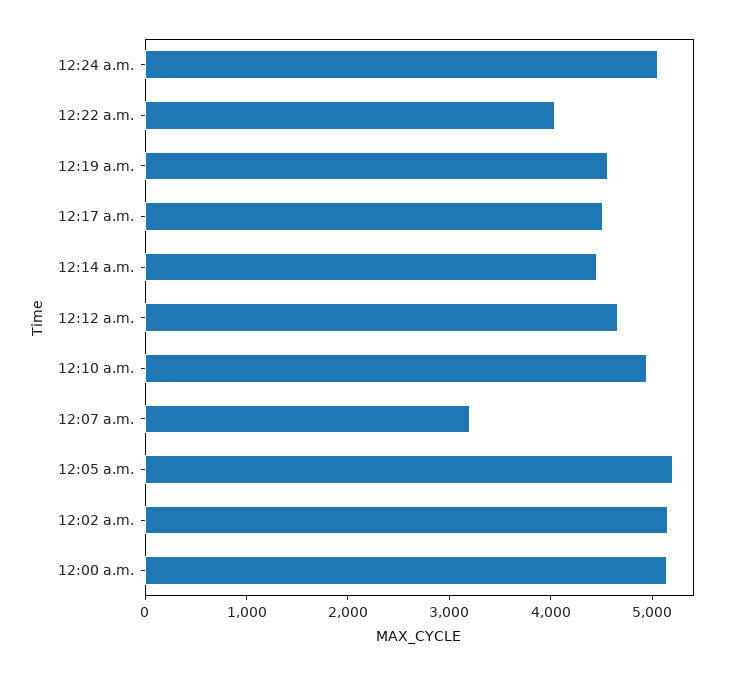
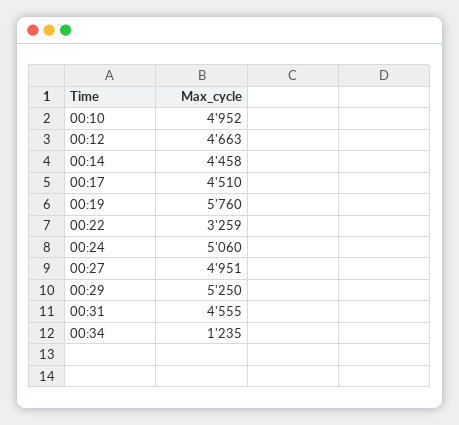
12:22 a.m.: 4000 -> 3259
12:19 a.m.: 4600 -> 5760
12:07 a.m.: 3200 -> none
12:05 a.m.: 5200 -> none
12:02 a.m.: 5200 -> none
12:00 a.m.: 5200 -> none
00:27: none -> 4951
00:29: none -> 5250
00:31: none -> 4555
00:34: none -> 1235

